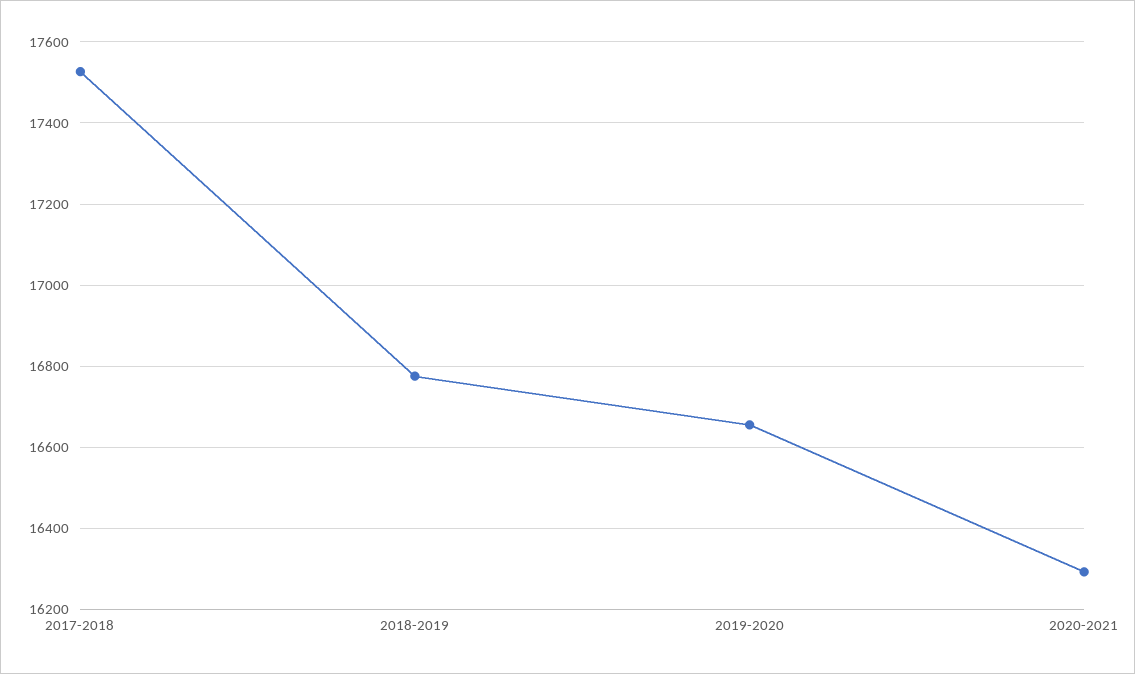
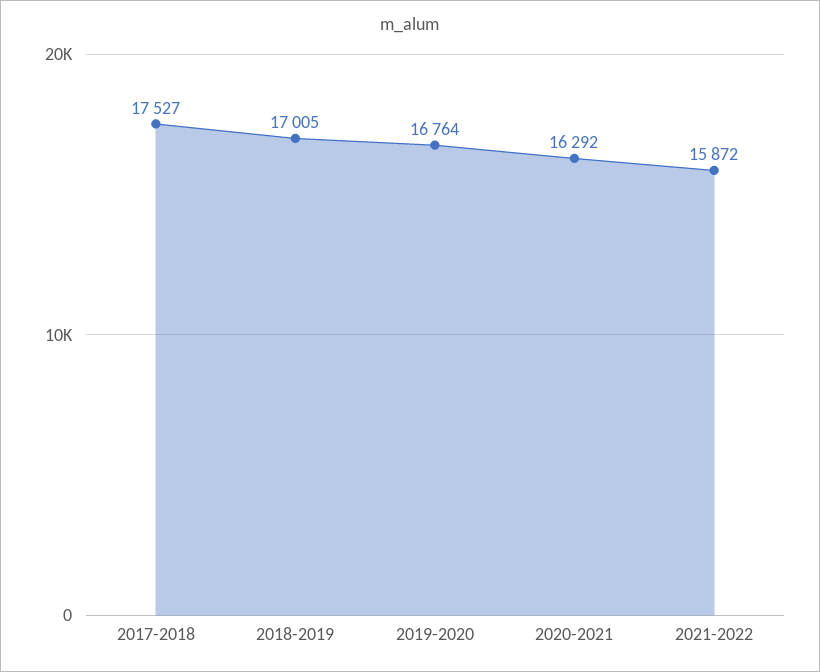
2018-2019: 16780 -> 17005
2019-2020: 16660 -> 16764
2021-2022: none -> 15872

